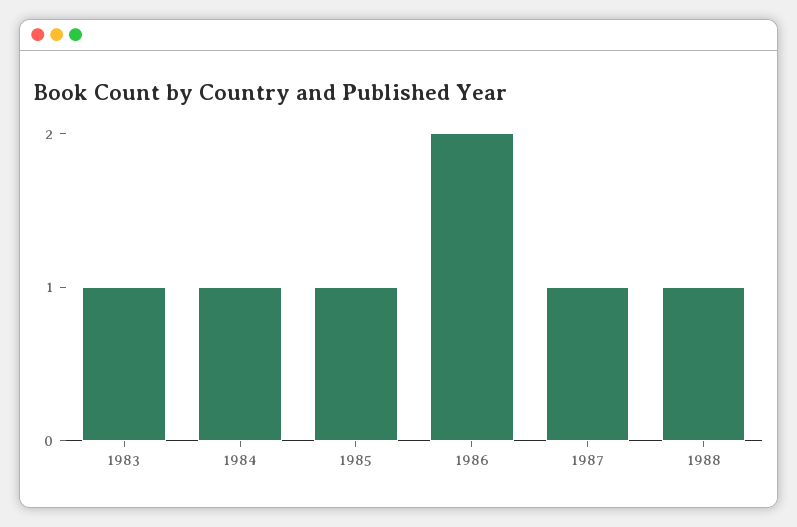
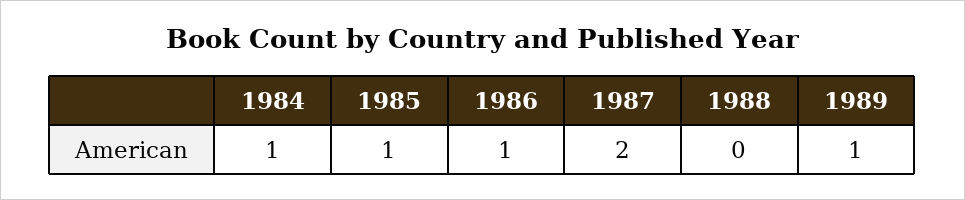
1983: 1 -> none
1986: 2 -> 1
1987: 1 -> 2
1988: 1 -> 0
1989: none -> 1

